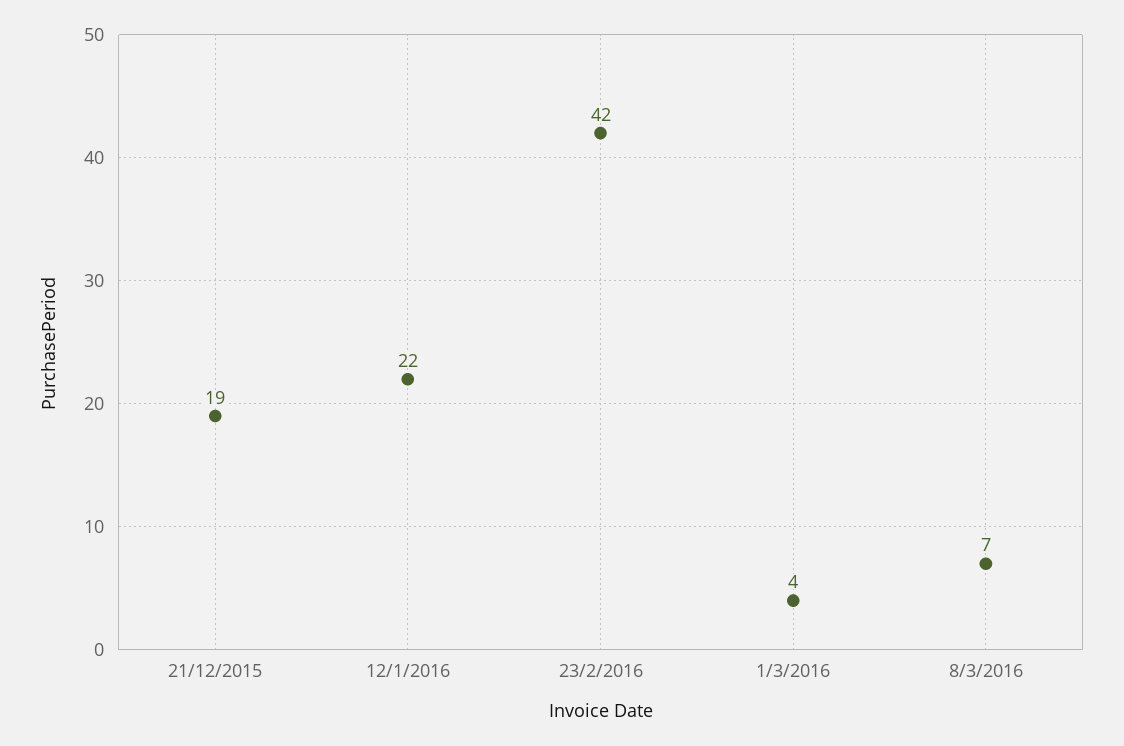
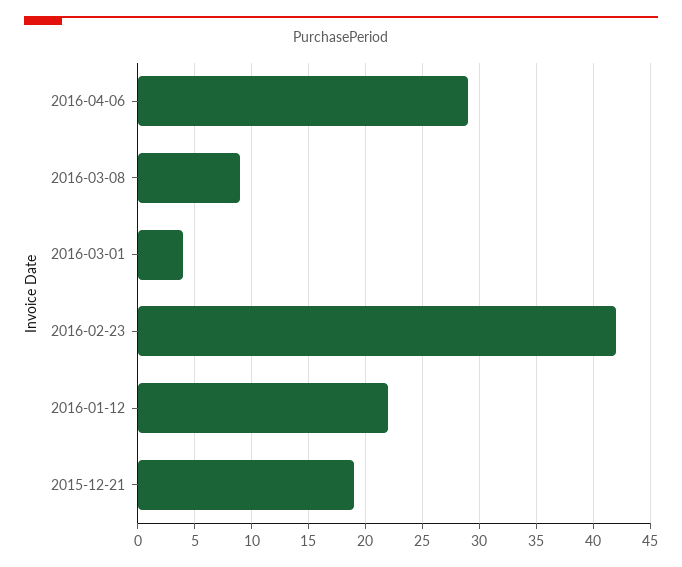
8/3/2016: 7 -> 9
2016-04-06: none -> 29

